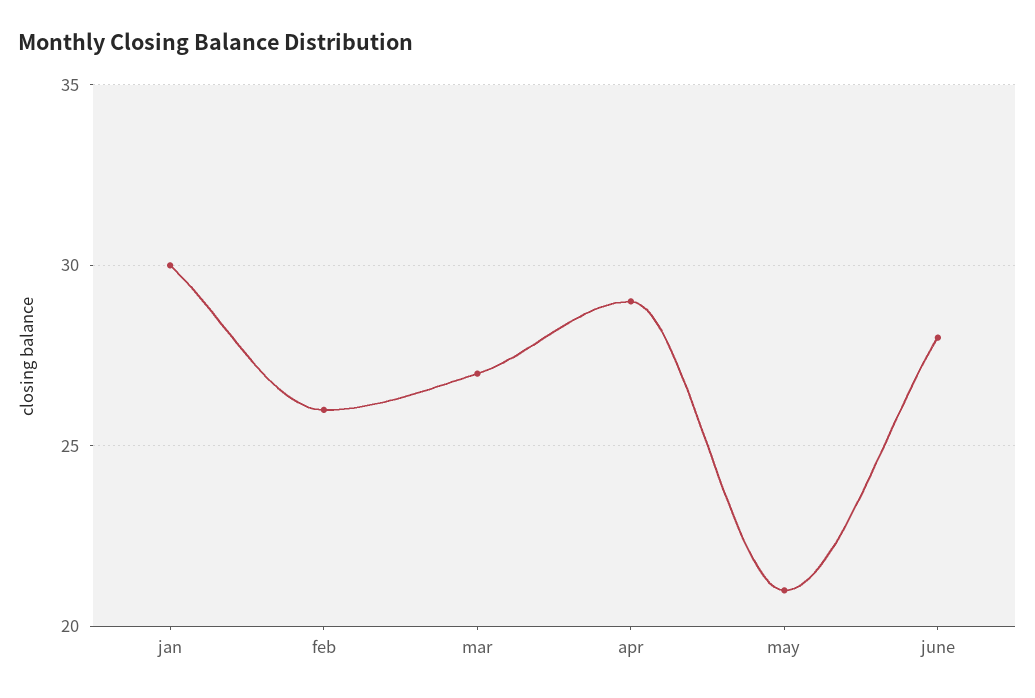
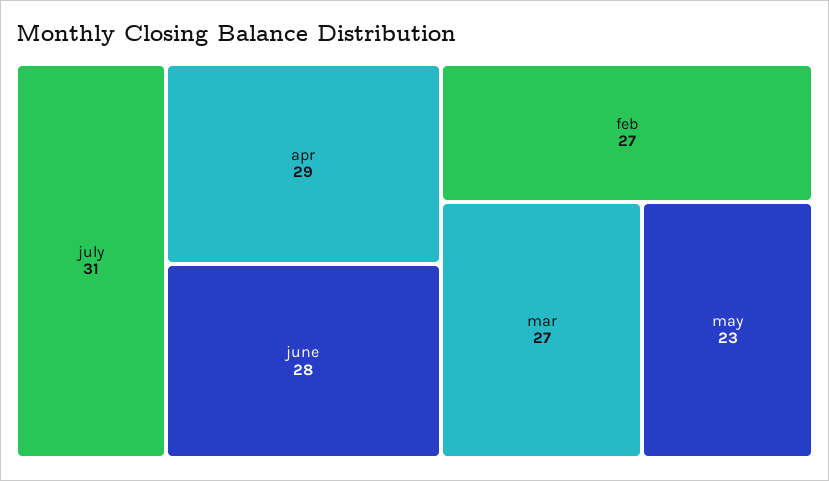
jan: 30 -> none
feb: 26 -> 27
may: 21 -> 23
july: none -> 31

